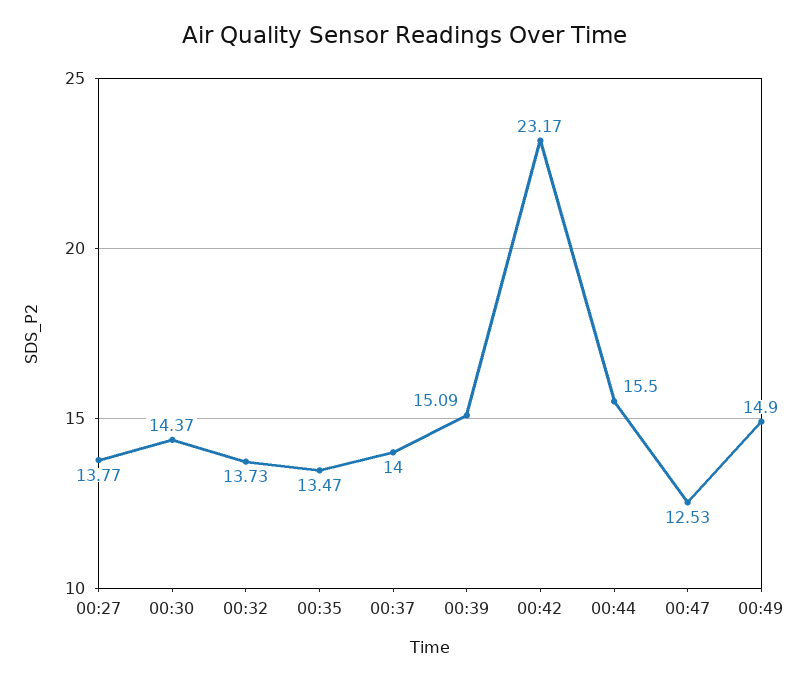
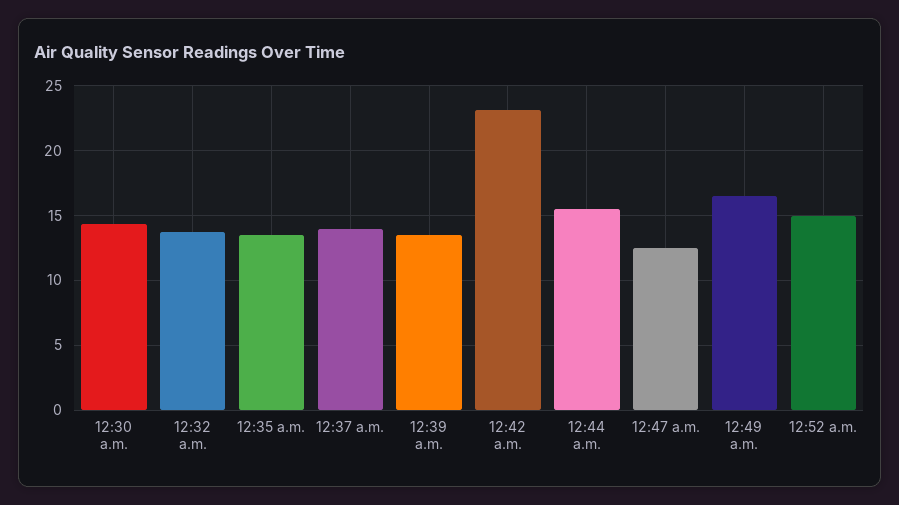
00:27: 13.77 -> none
00:39: 15.09 -> 13.5
00:49: 14.9 -> 16.5
12:52 a.m.: none -> 15

